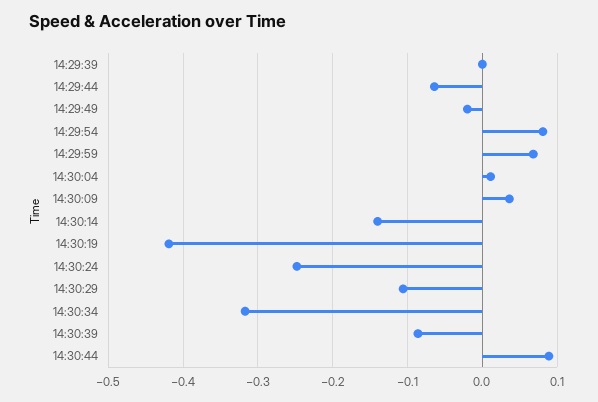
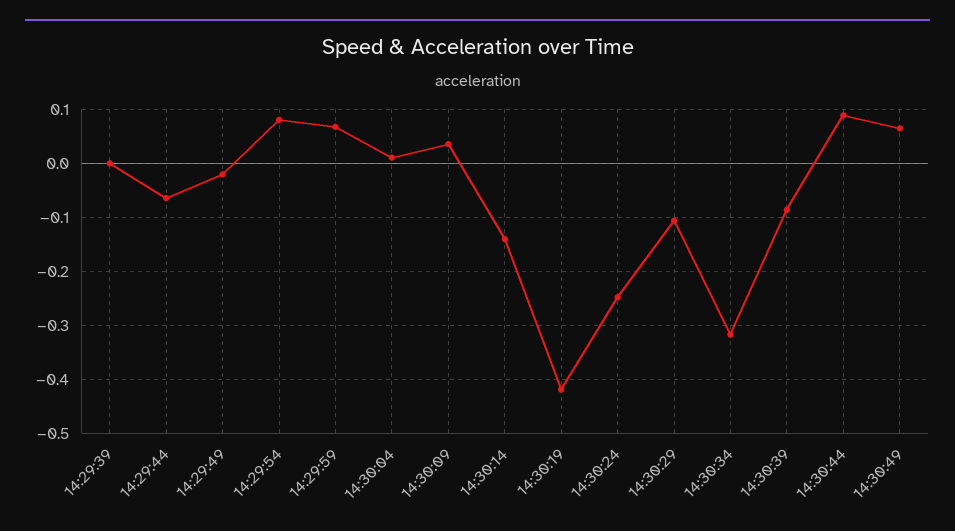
14:30:49: none -> 0.06

